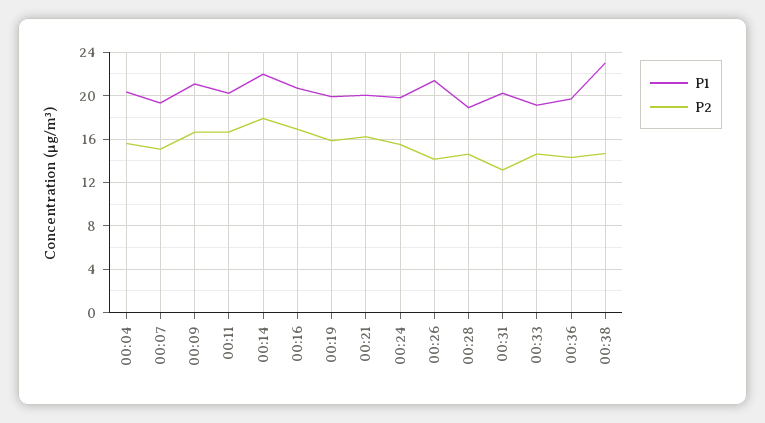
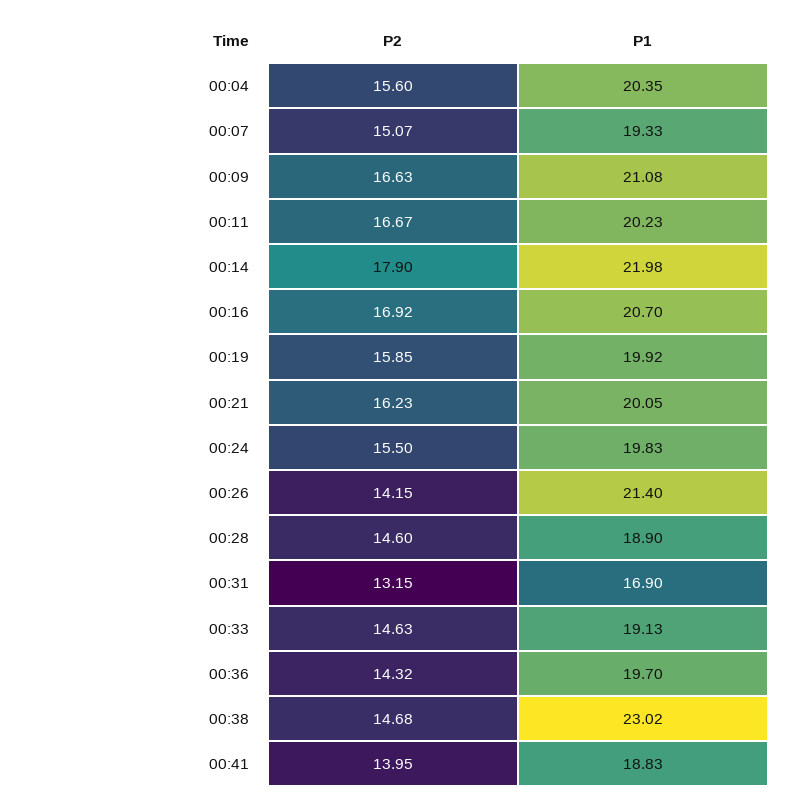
P1, 00:31: 20 -> 16.9
P2, 00:41: none -> 13.95
P1, 00:41: none -> 18.83

